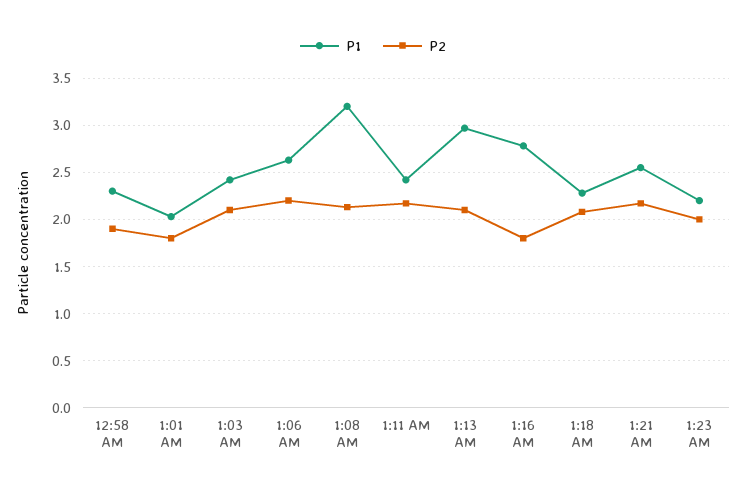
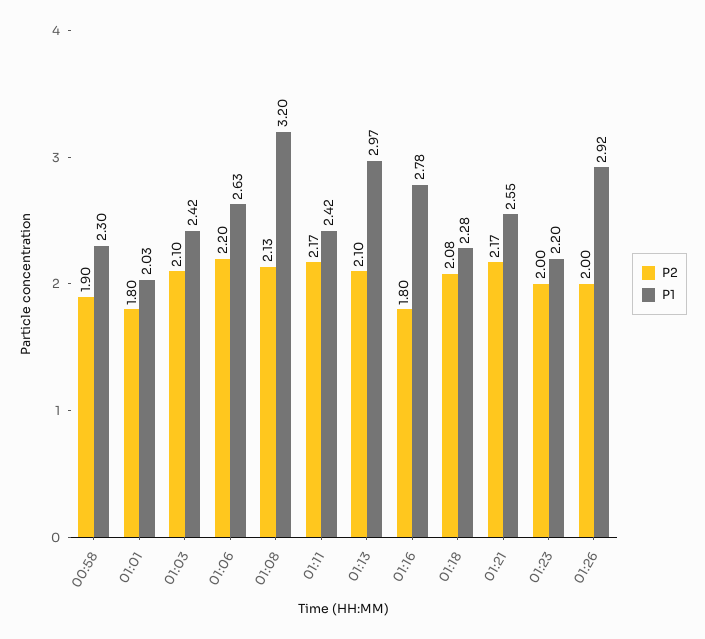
P2, 01:26: none -> 2
P1, 01:26: none -> 2.92

